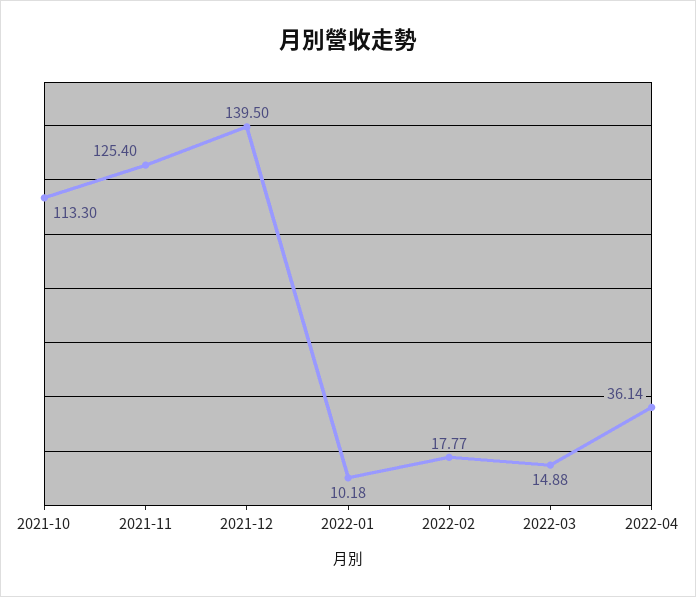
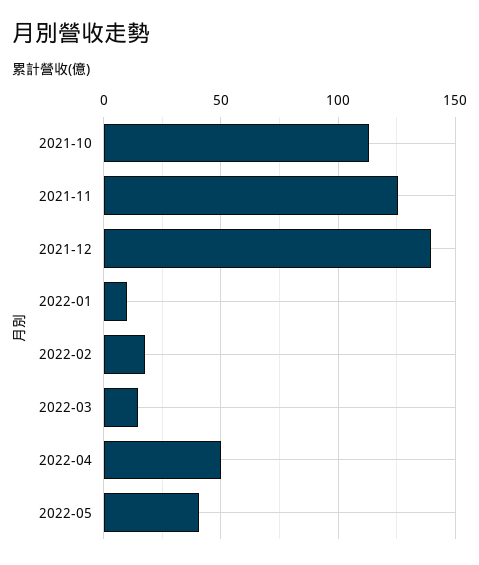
2022-04: 36.14 -> 50
2022-05: none -> 40

